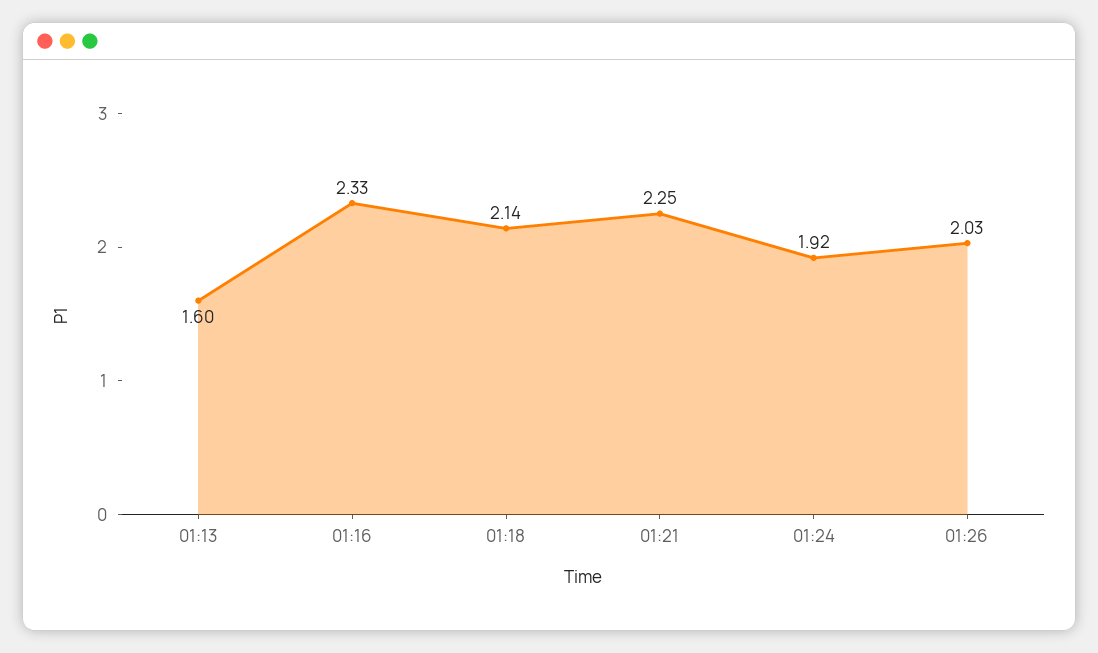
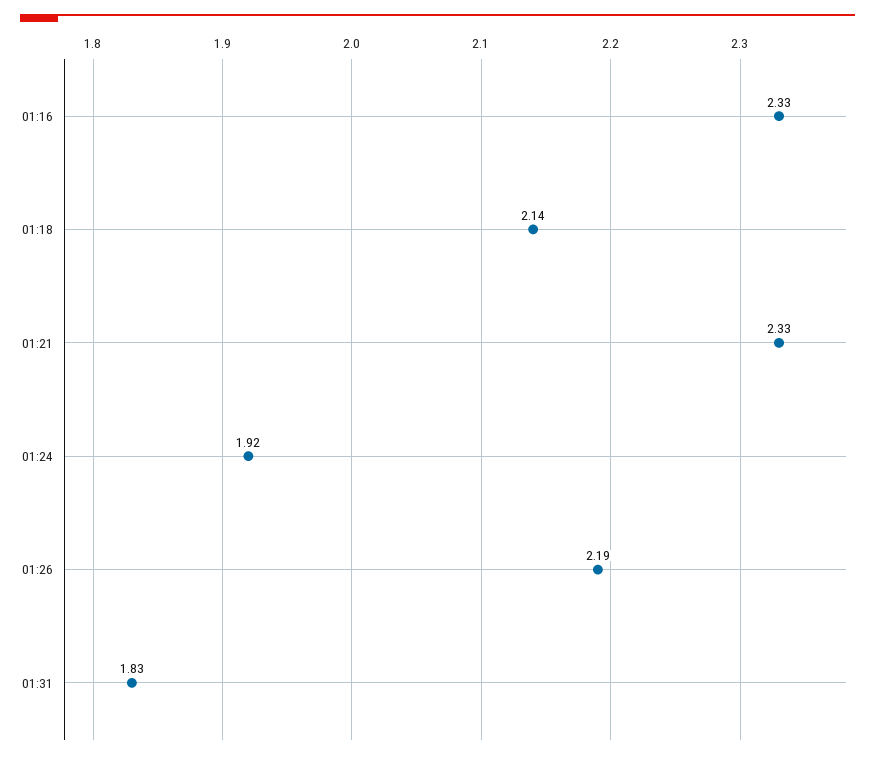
01:13: 1.6 -> none
01:21: 2.25 -> 2.33
01:26: 2.03 -> 2.19
01:31: none -> 1.83

